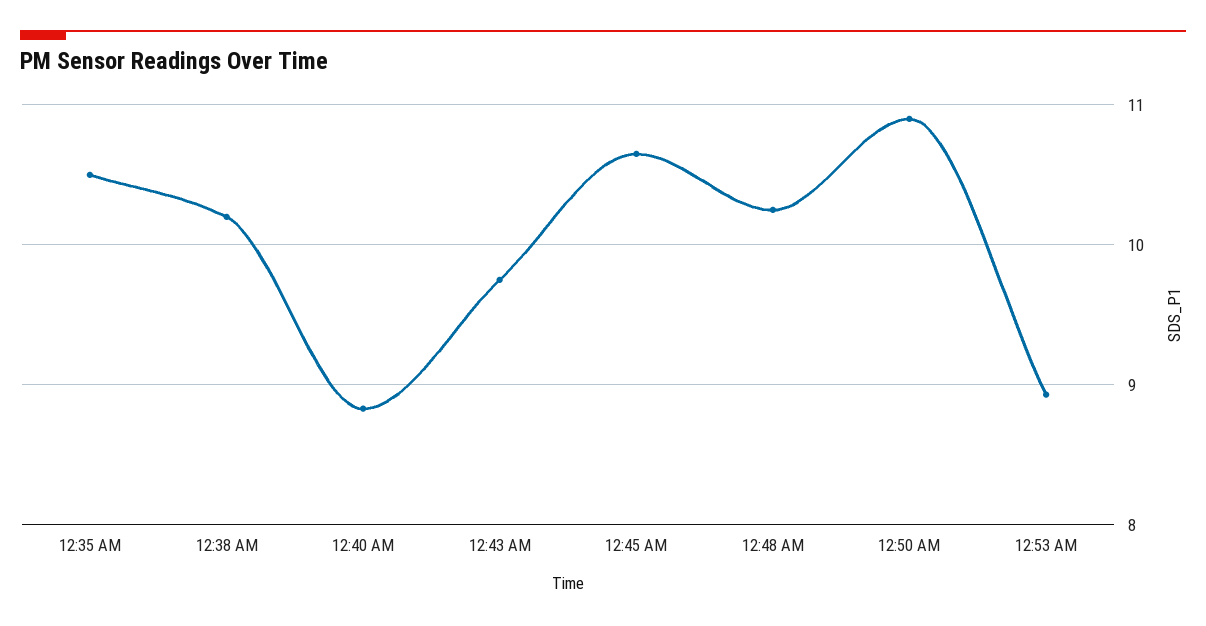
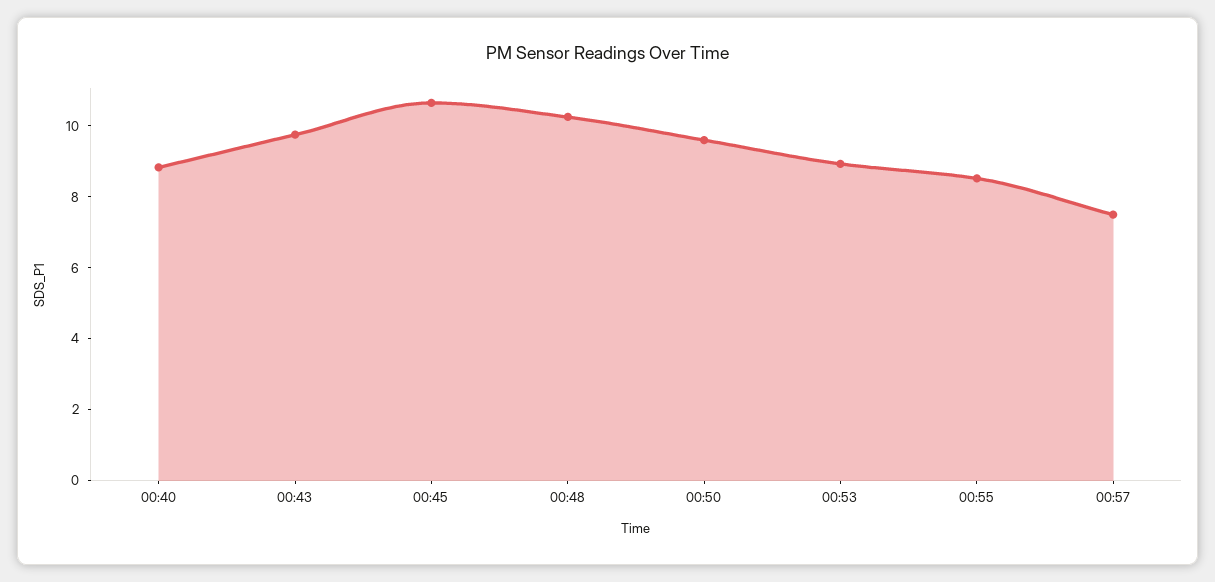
12:35 AM: 10.5 -> none
12:38 AM: 10.2 -> none
12:50 AM: 10.9 -> 9.5
00:55: none -> 8.5
00:57: none -> 7.5

